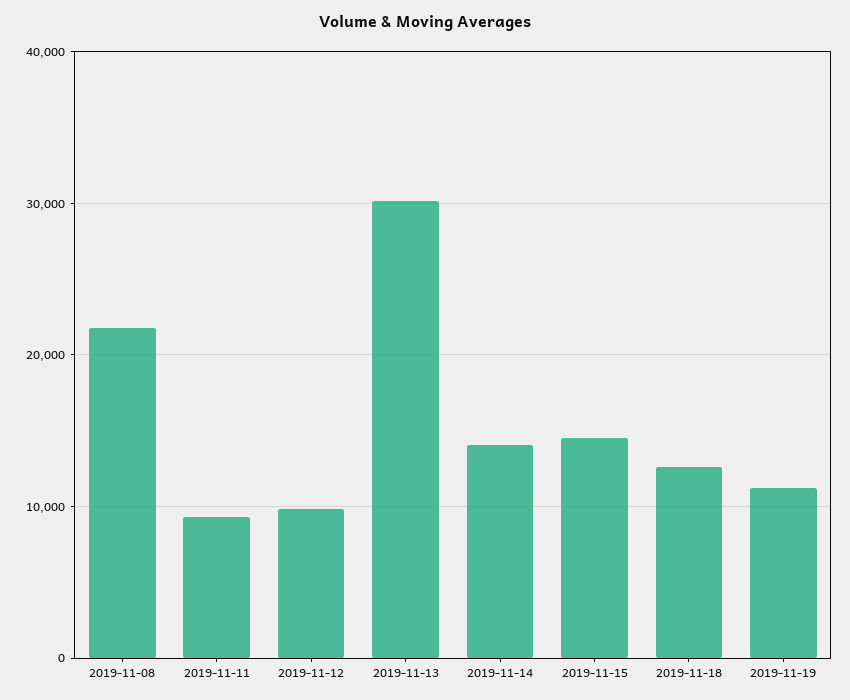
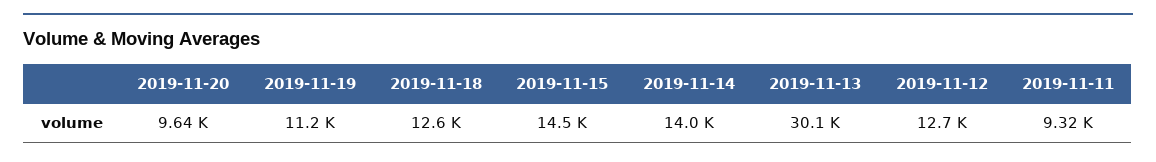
2019-11-08: 22000 -> none
2019-11-12: 10000 -> 12700
2019-11-20: none -> 9640

